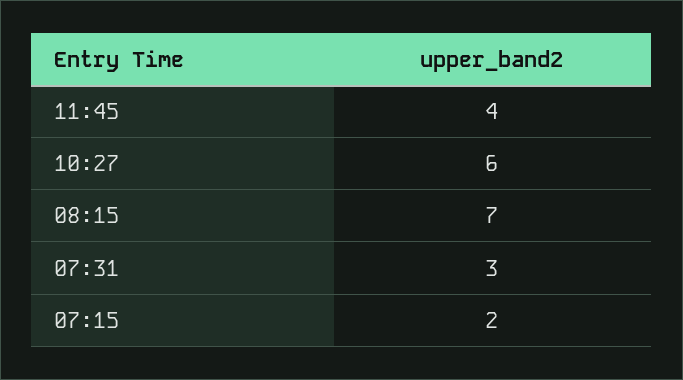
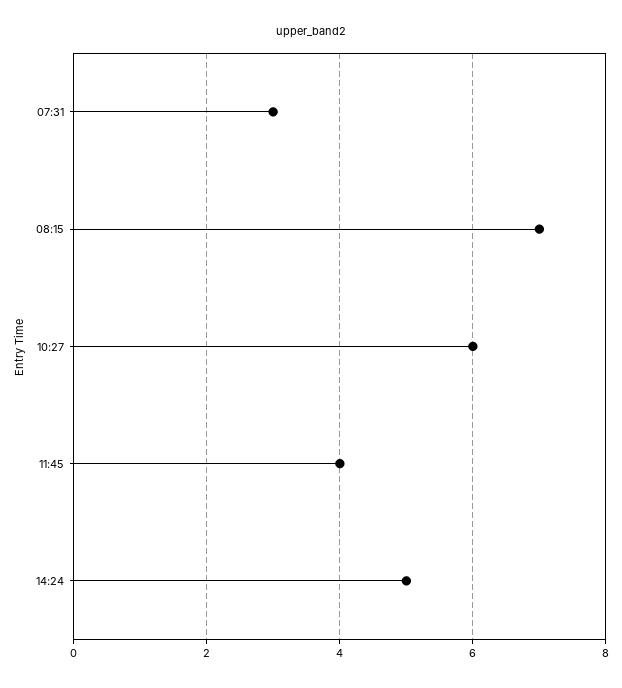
07:15: 2 -> none
14:24: none -> 5

